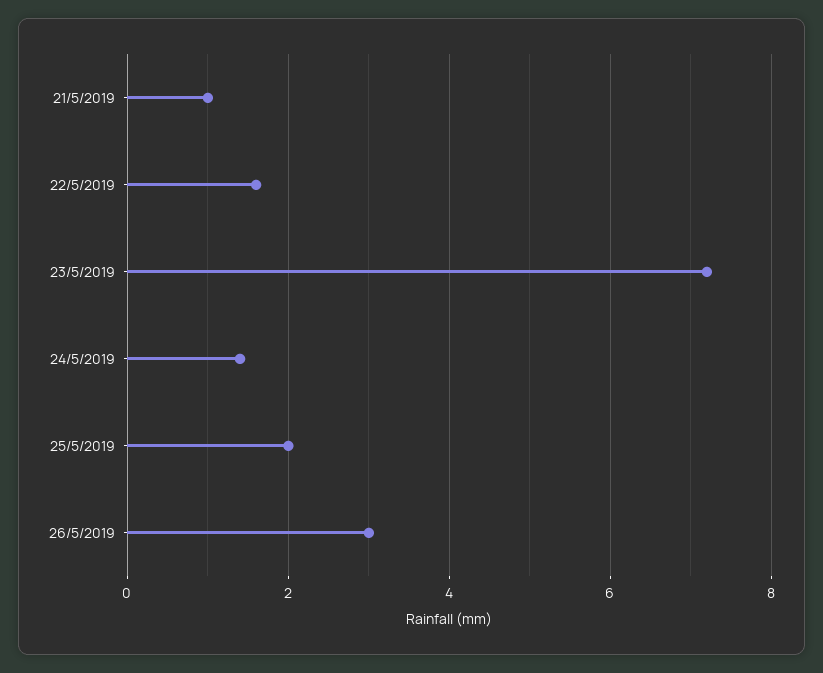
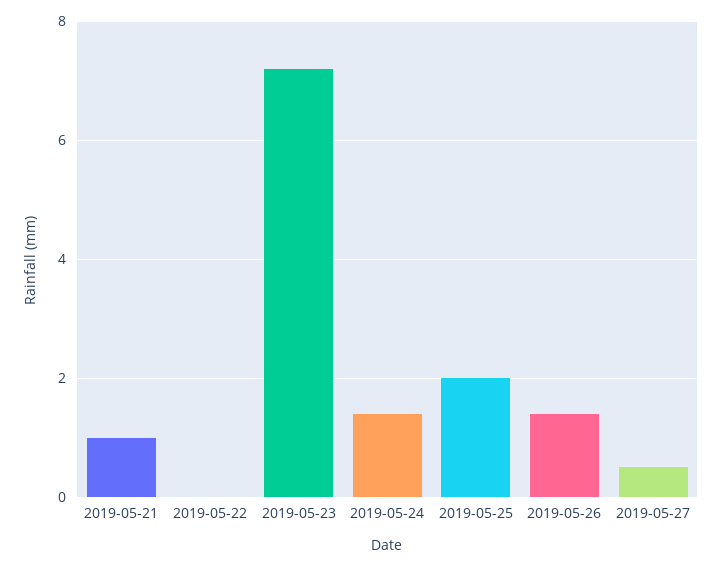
22/5/2019: 1.5 -> 0
26/5/2019: 3 -> 1.5
2019-05-27: none -> 0.5

